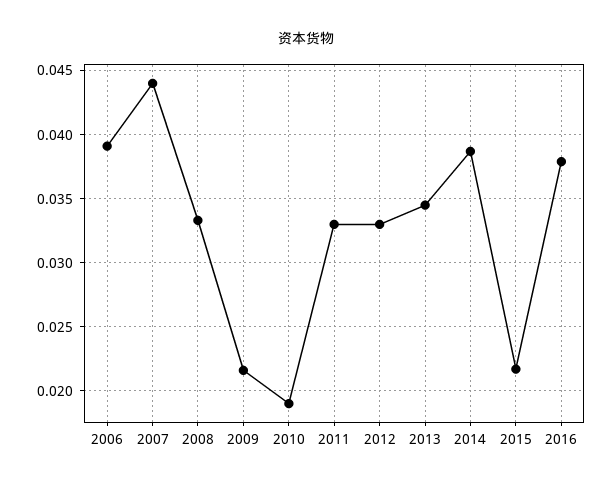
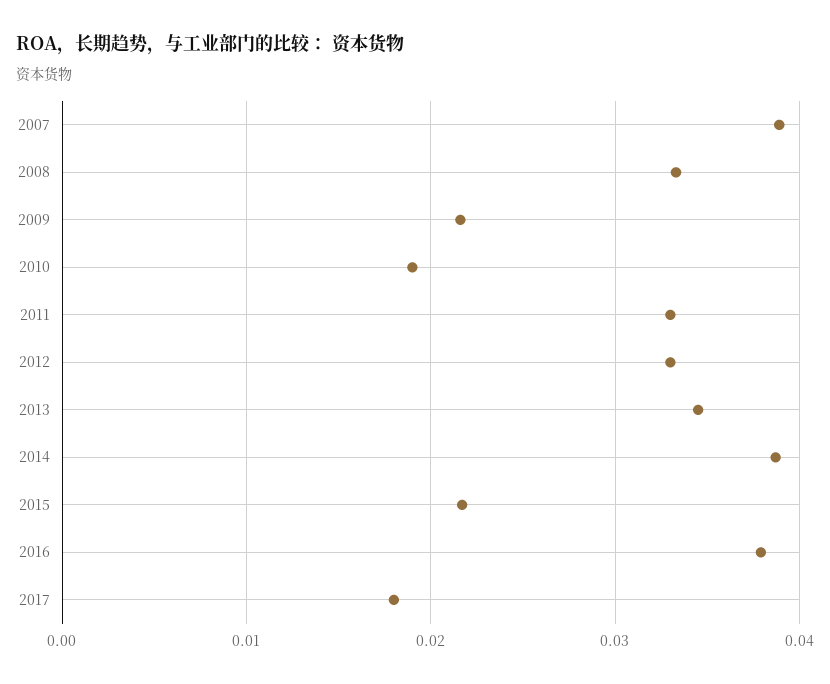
2006: 0.039 -> none
2007: 0.044 -> 0.039
2017: none -> 0.018

